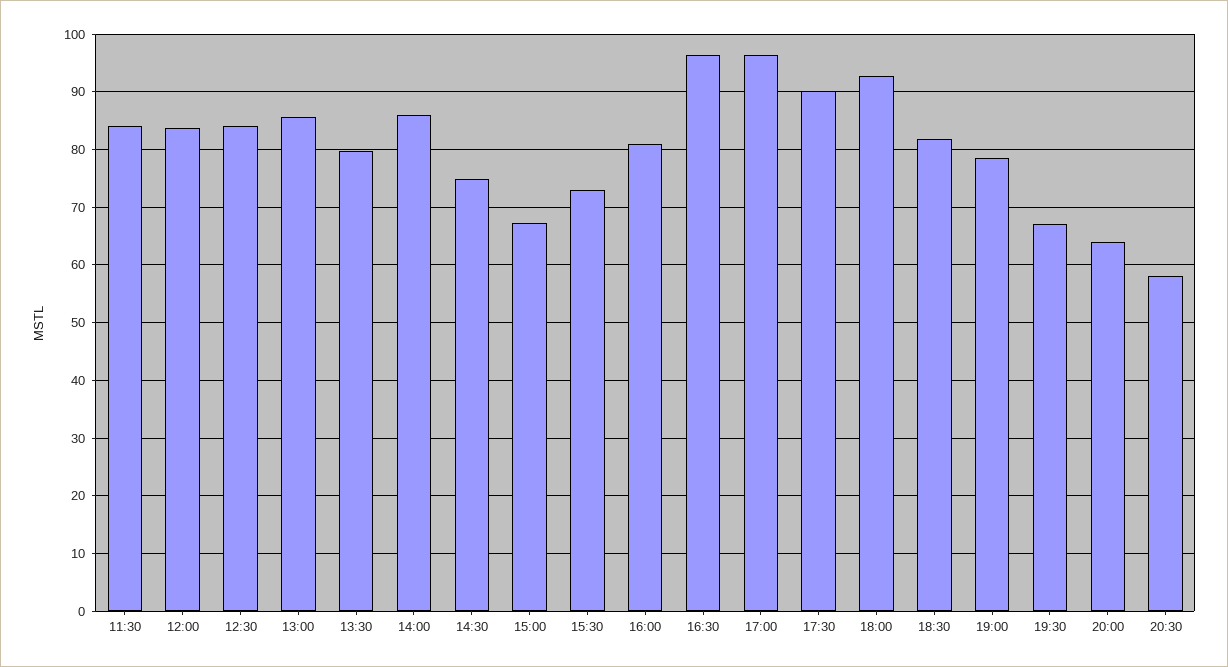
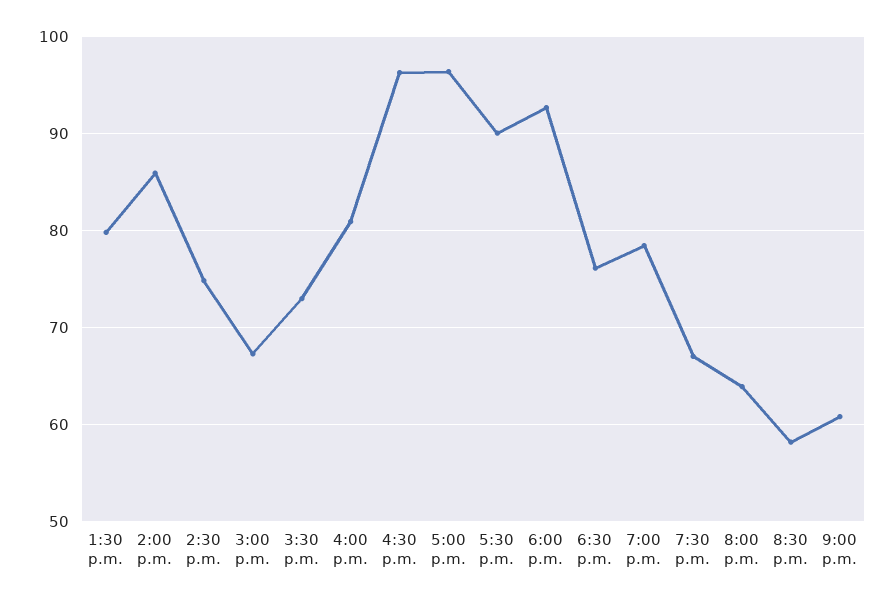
11:30: 84 -> none
12:00: 84 -> none
12:30: 84 -> none
13:00: 86 -> none
18:30: 82 -> 76
9:00 p.m.: none -> 61

